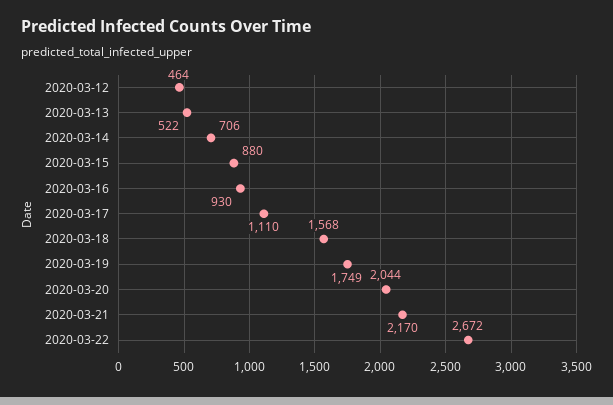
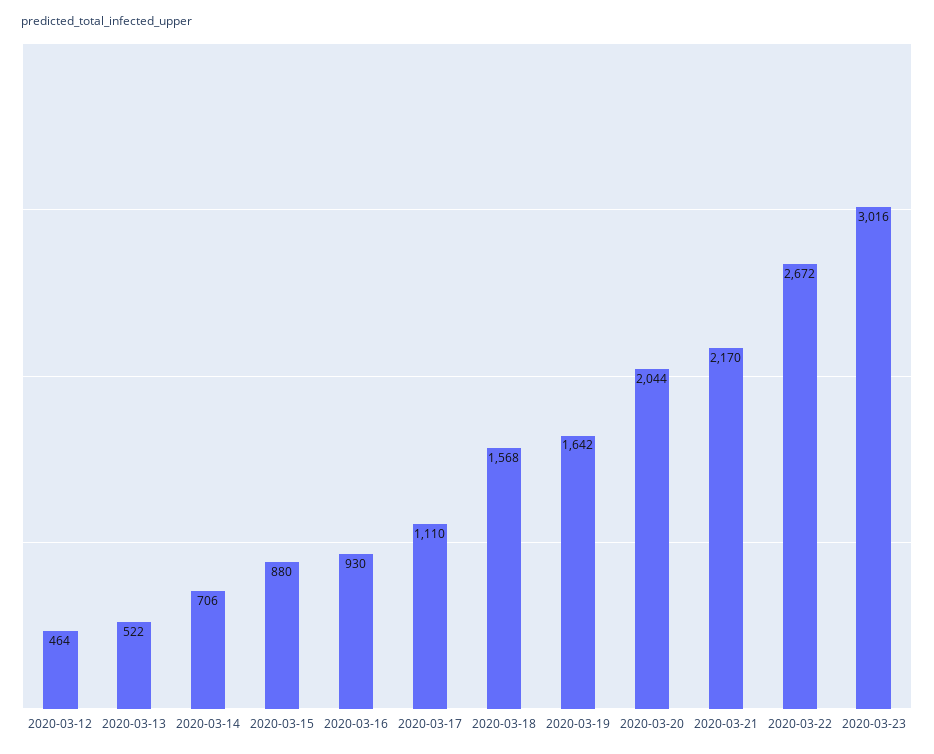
2020-03-19: 1749 -> 1642
2020-03-23: none -> 3016

